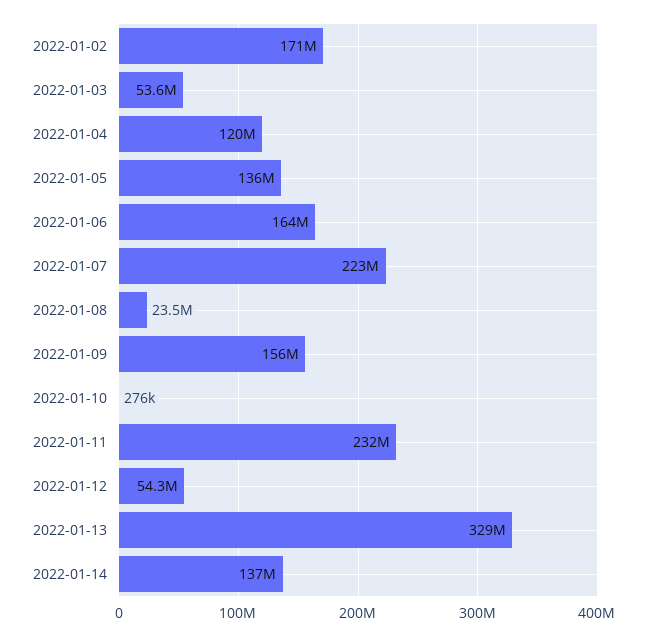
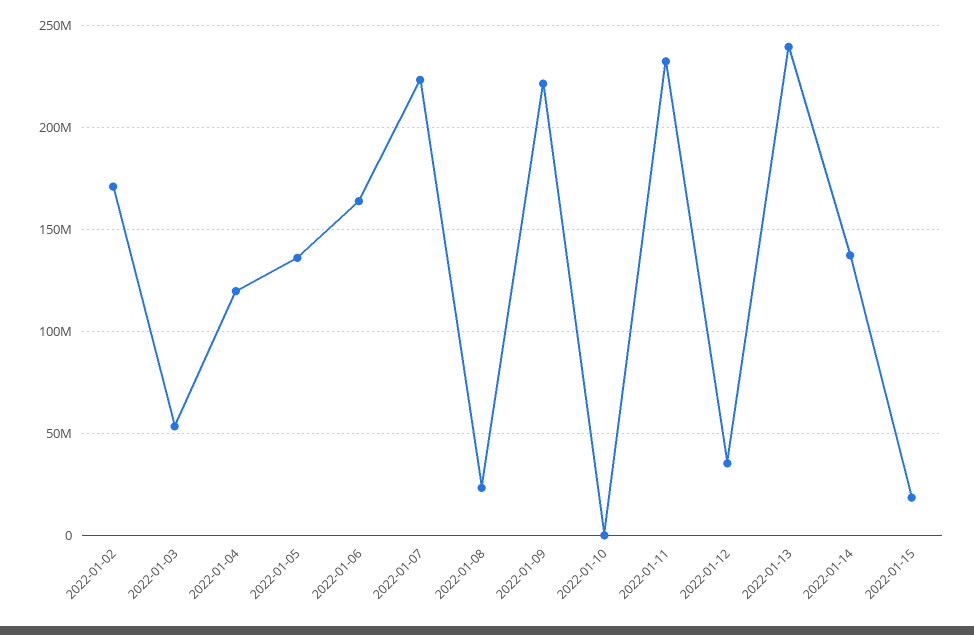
2022-01-09: 156000000 -> 220000000
2022-01-12: 54300000 -> 35000000
2022-01-13: 329000000 -> 240000000
2022-01-15: none -> 20000000

